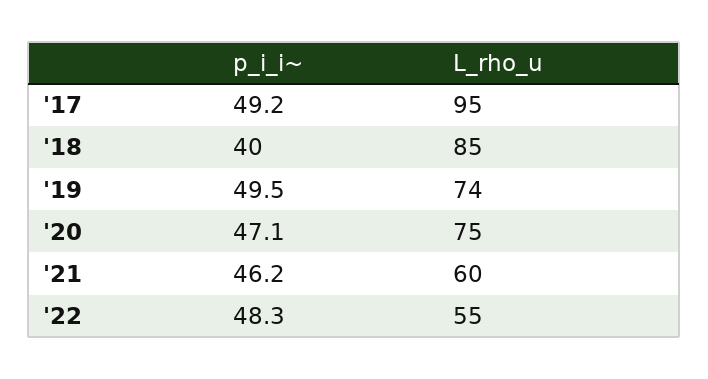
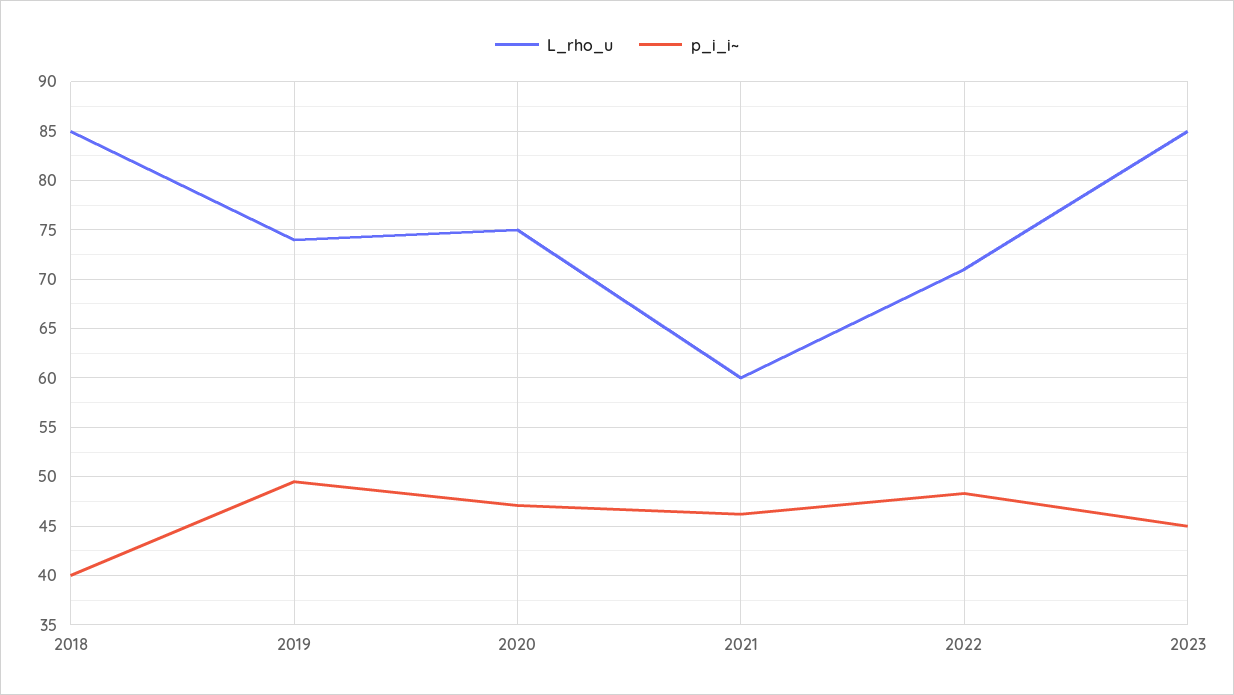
p_i_i~, '17: 49.2 -> none
L_rho_u, '17: 95 -> none
L_rho_u, '22: 55 -> 71
L_rho_u, 2023: none -> 85
p_i_i~, 2023: none -> 45

